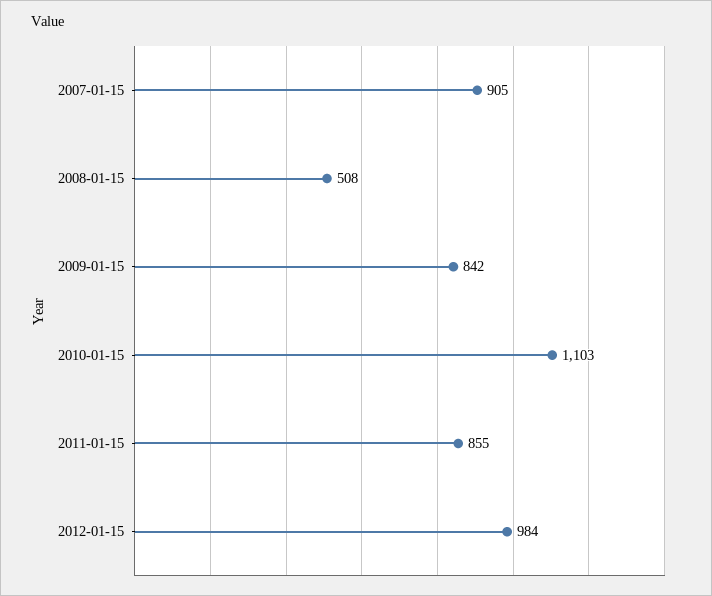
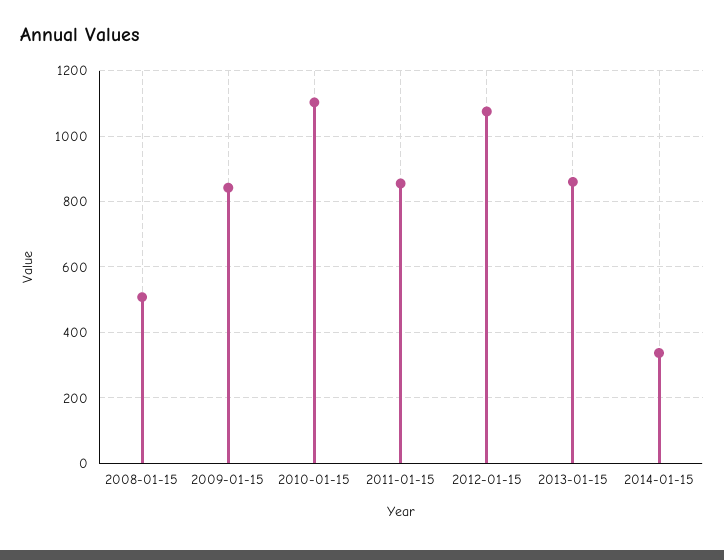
2007-01-15: 905 -> none
2012-01-15: 984 -> 1080
2013-01-15: none -> 860
2014-01-15: none -> 340

